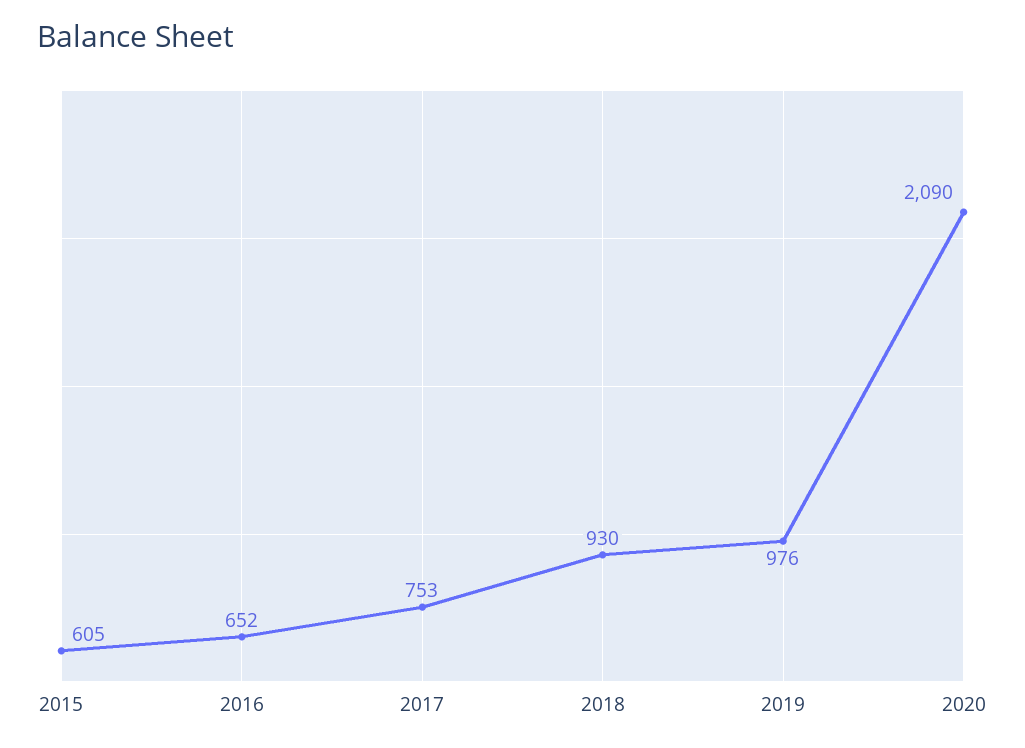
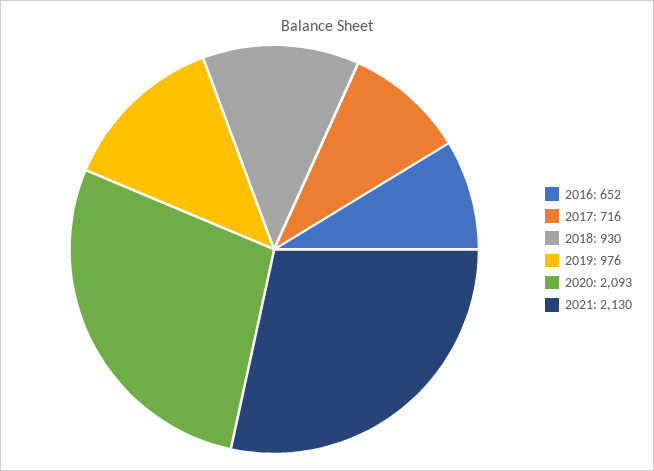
2015: 605 -> none
2017: 753 -> 716
2020: 2090 -> 2093
2021: none -> 2130

